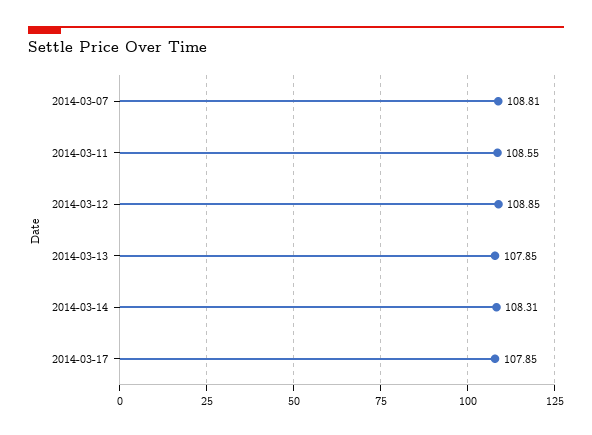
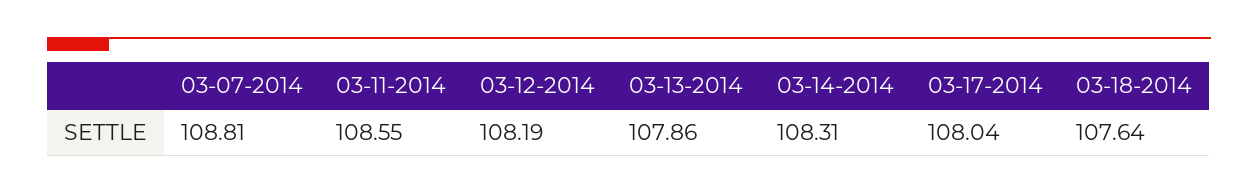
2014-03-12: 108.85 -> 108.19
2014-03-13: 107.85 -> 107.86
2014-03-17: 107.85 -> 108.04
03-18-2014: none -> 107.64

